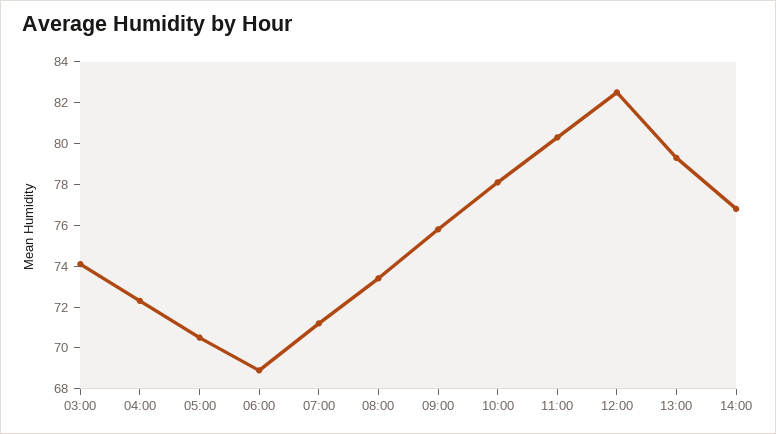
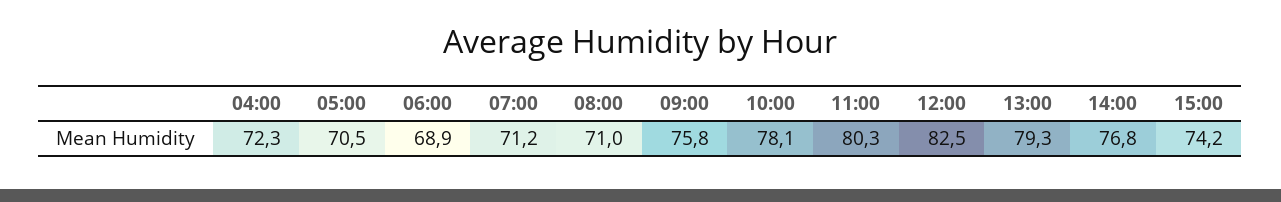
03:00: 74 -> none
08:00: 73.5 -> 71
15:00: none -> 74.2

